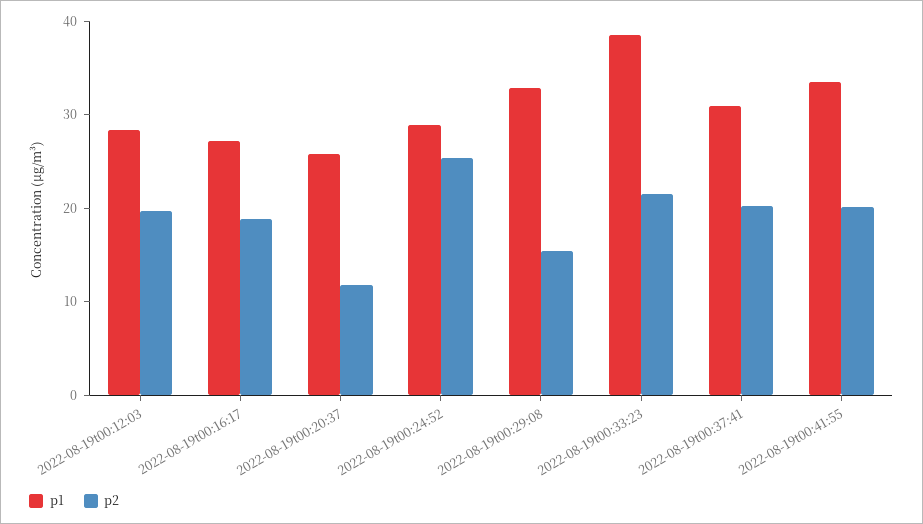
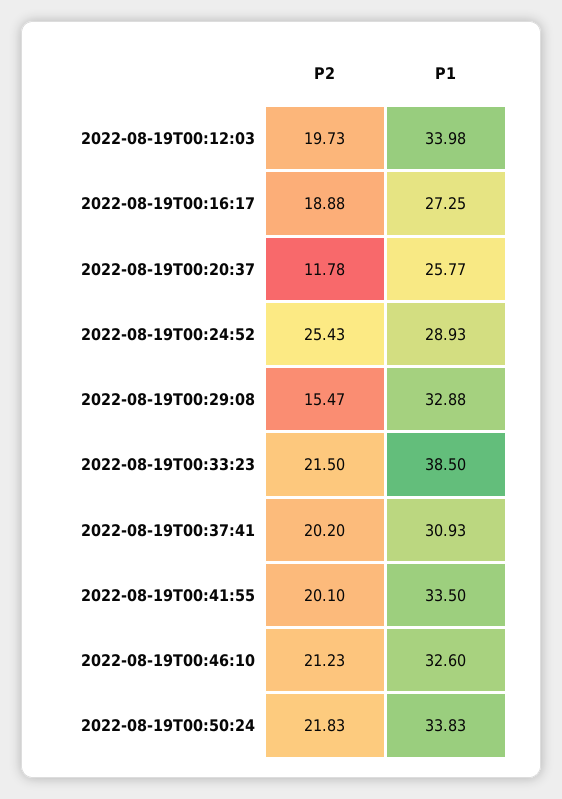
p1, 2022-08-19t00:12:03: 28 -> 33.98
p2, 2022-08-19T00:46:10: none -> 21.23
p1, 2022-08-19T00:46:10: none -> 32.6
p2, 2022-08-19T00:50:24: none -> 21.83
p1, 2022-08-19T00:50:24: none -> 33.83

